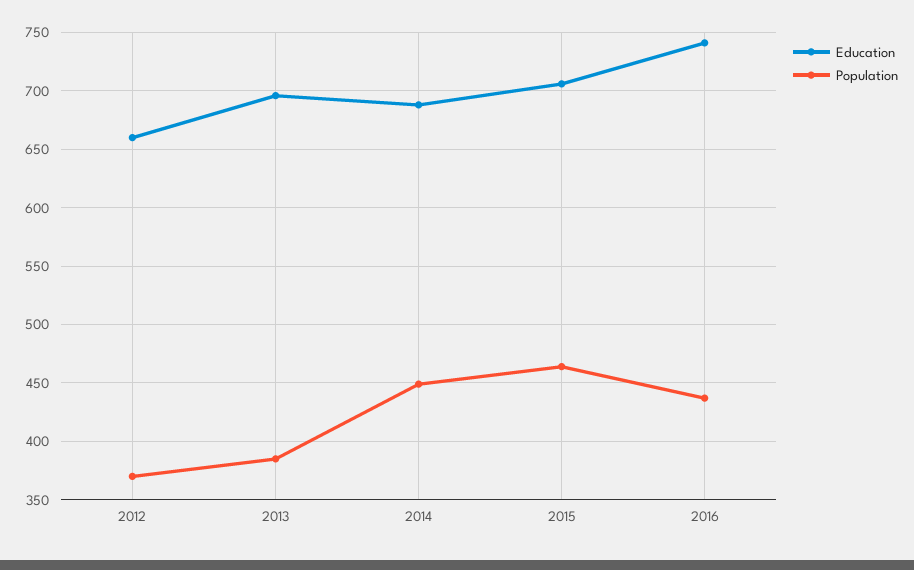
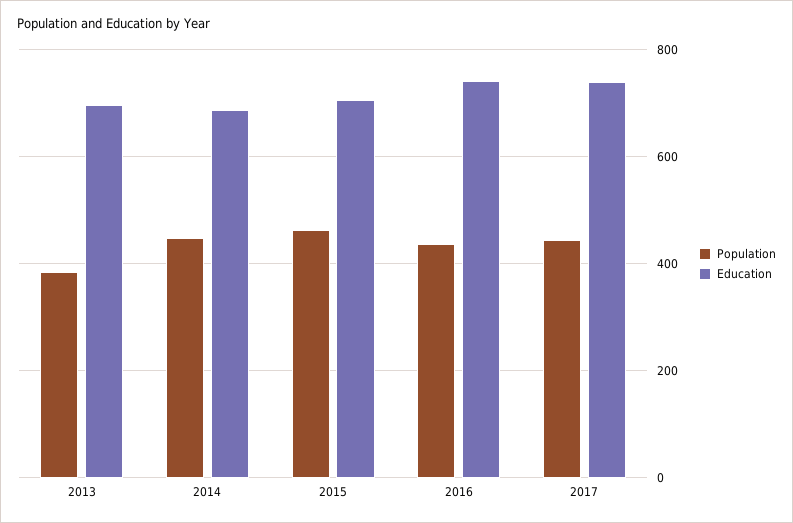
Education, 2012: 660 -> none
Population, 2012: 370 -> none
Population, 2017: none -> 440
Education, 2017: none -> 740

